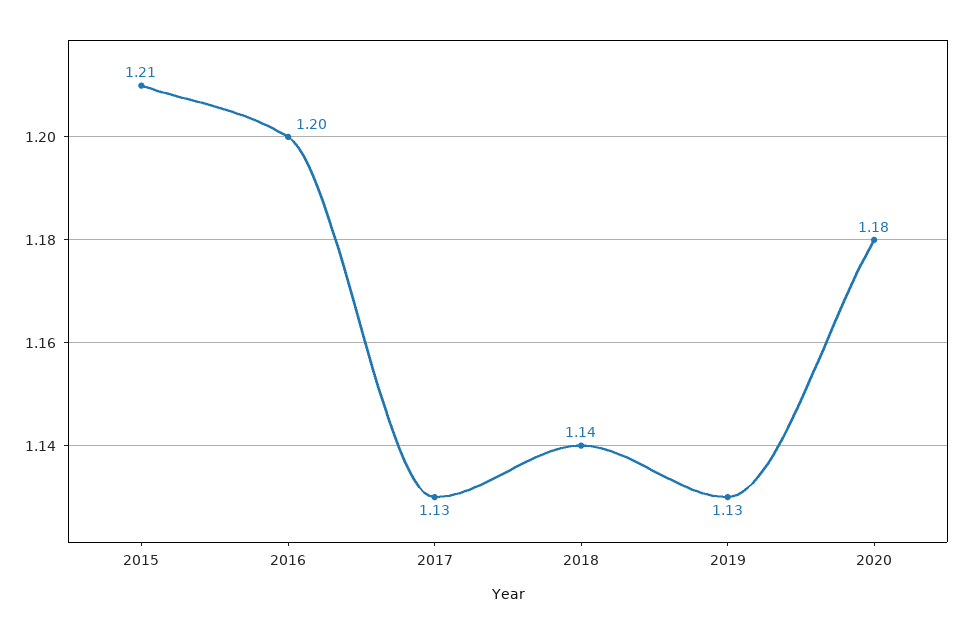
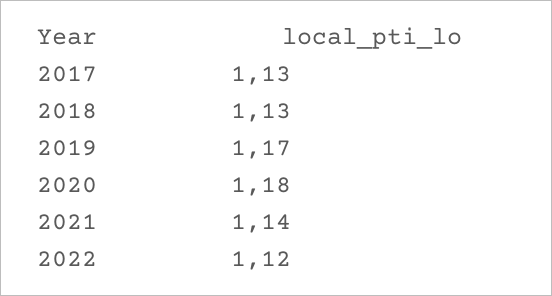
2015: 1.21 -> none
2016: 1.2 -> none
2018: 1.14 -> 1.13
2019: 1.13 -> 1.17
2021: none -> 1.14
2022: none -> 1.12

